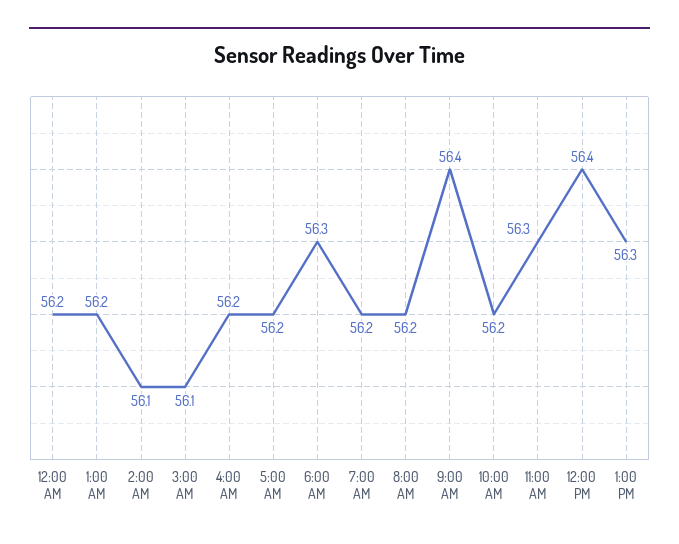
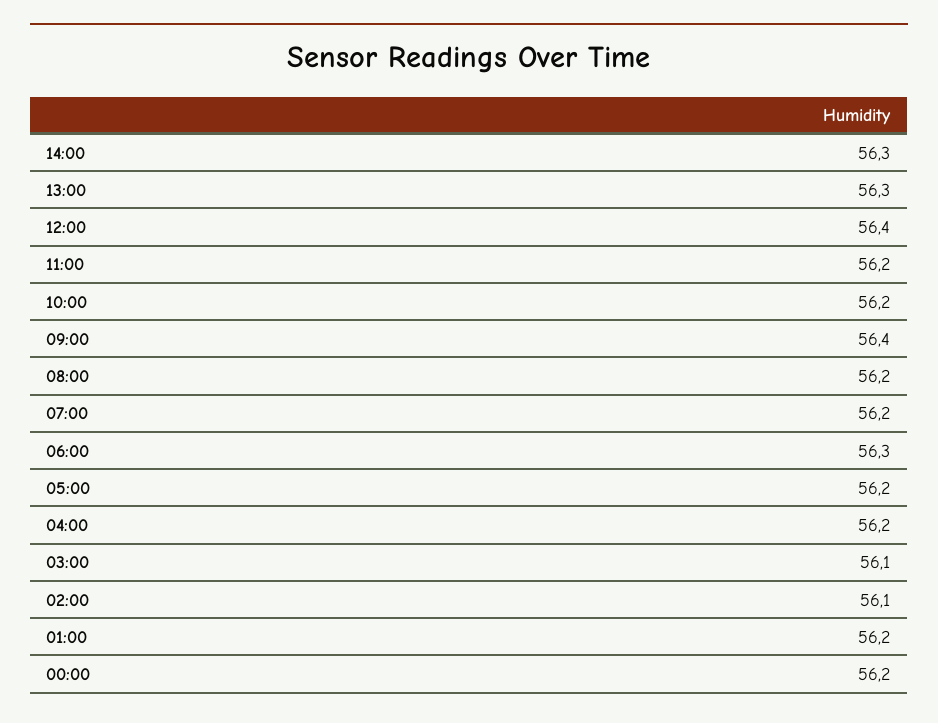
11:00 AM: 56.3 -> 56.2
14:00: none -> 56.3

